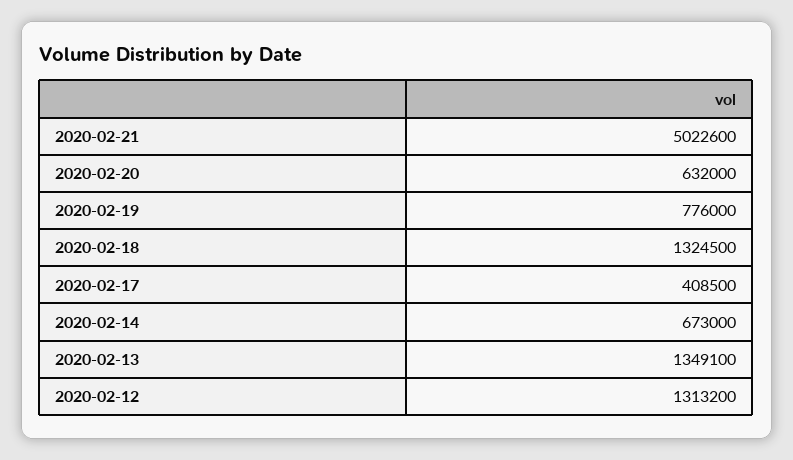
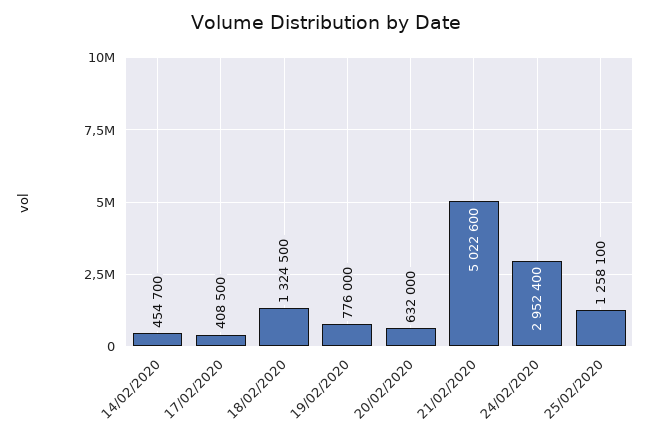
2020-02-14: 673000 -> 454700
2020-02-13: 1349100 -> none
2020-02-12: 1313200 -> none
24/02/2020: none -> 2952400
25/02/2020: none -> 1258100

